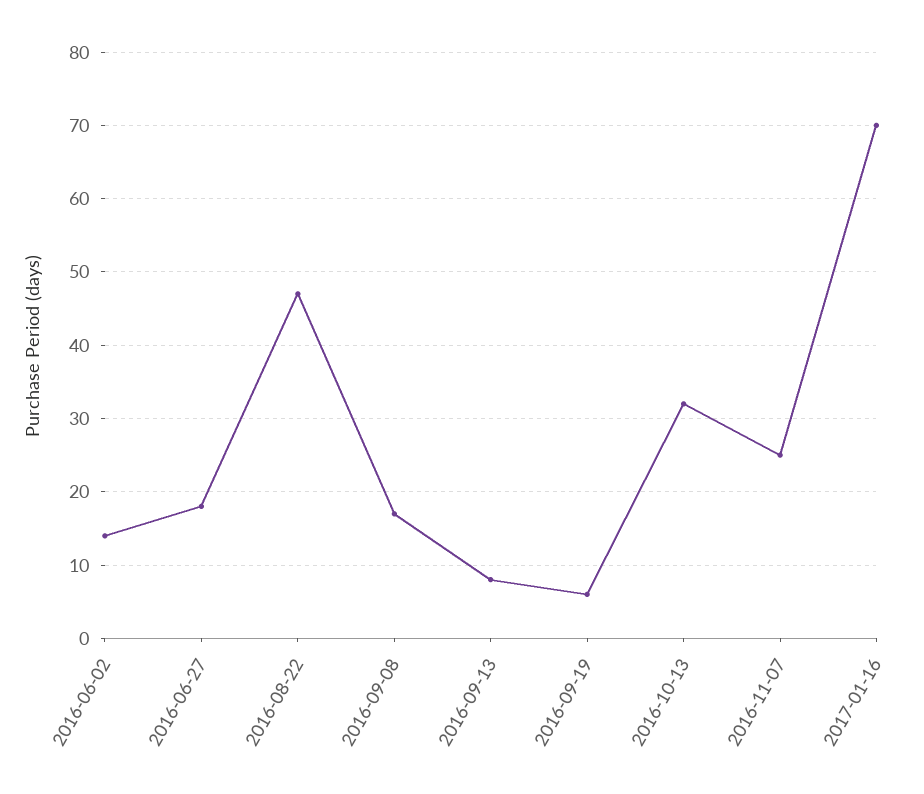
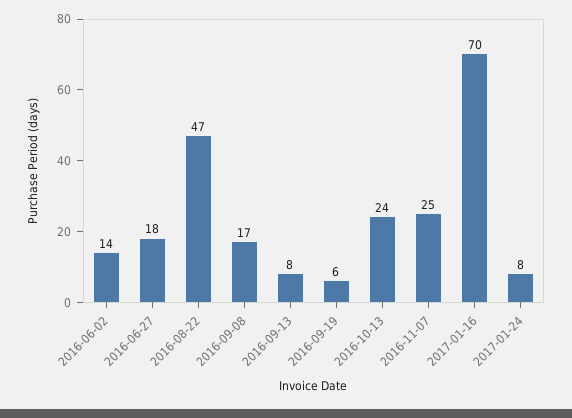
2016-10-13: 32 -> 24
2017-01-24: none -> 8

